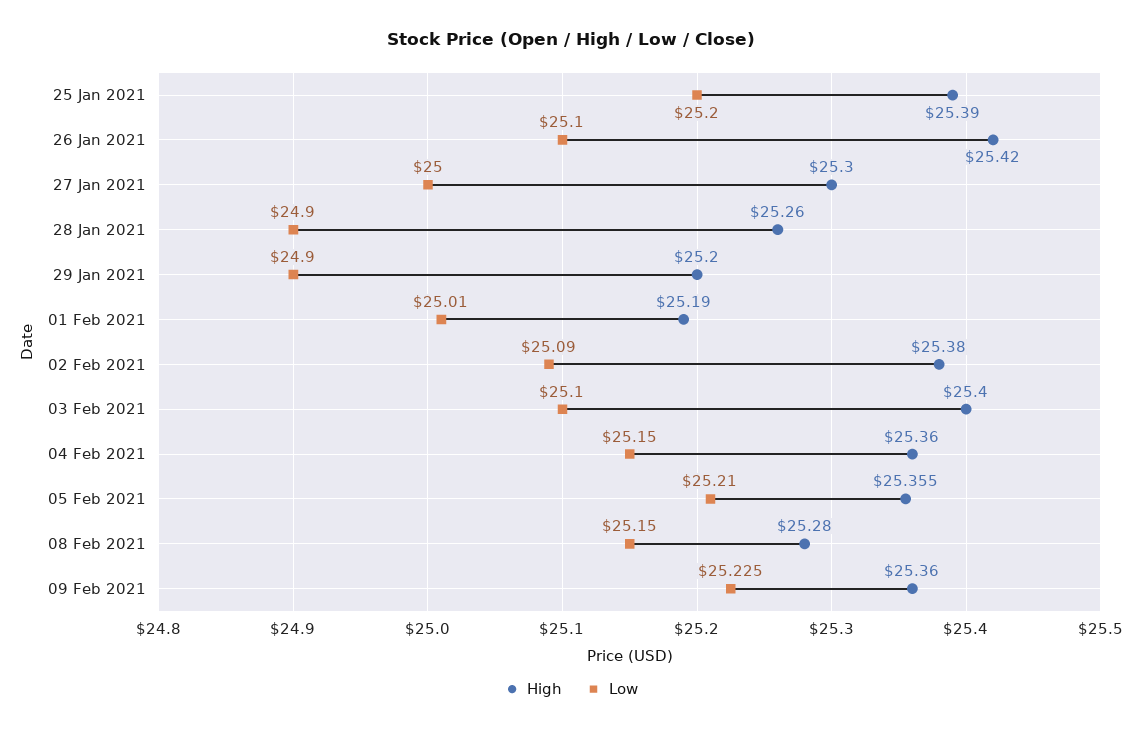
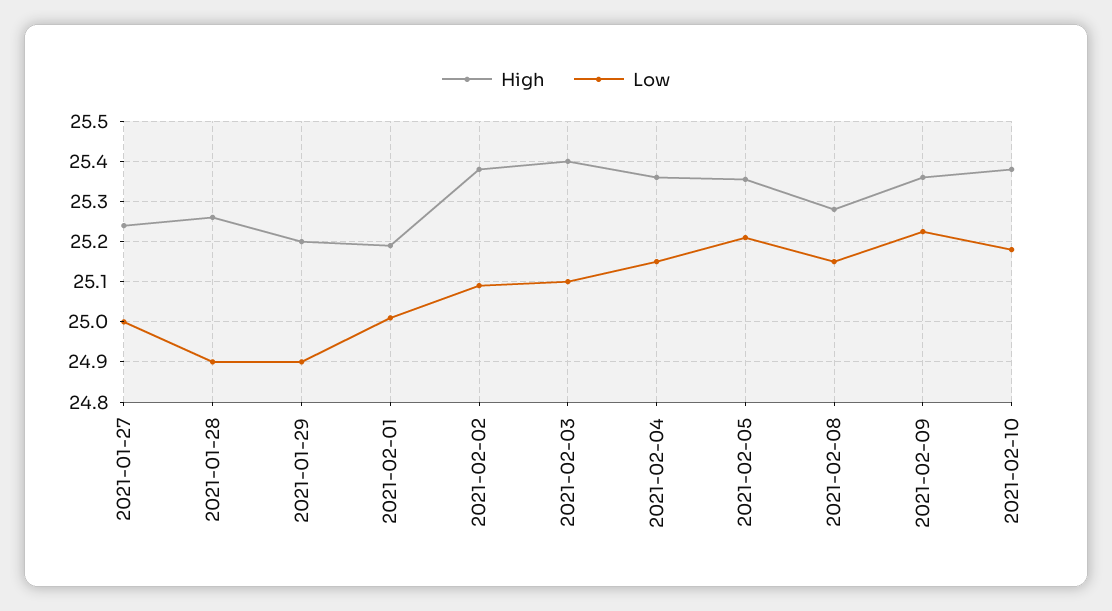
High, 25 Jan 2021: 25.39 -> none
Low, 25 Jan 2021: 25.2 -> none
High, 26 Jan 2021: 25.42 -> none
Low, 26 Jan 2021: 25.1 -> none
High, 27 Jan 2021: 25.3 -> 25.24
High, 2021-02-10: none -> 25.38
Low, 2021-02-10: none -> 25.18

